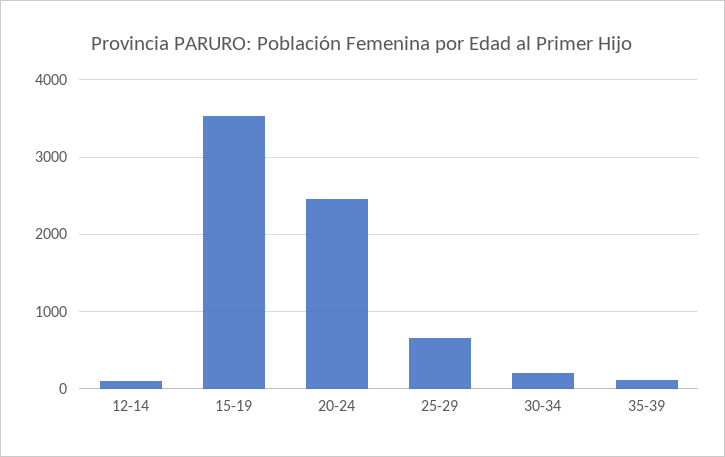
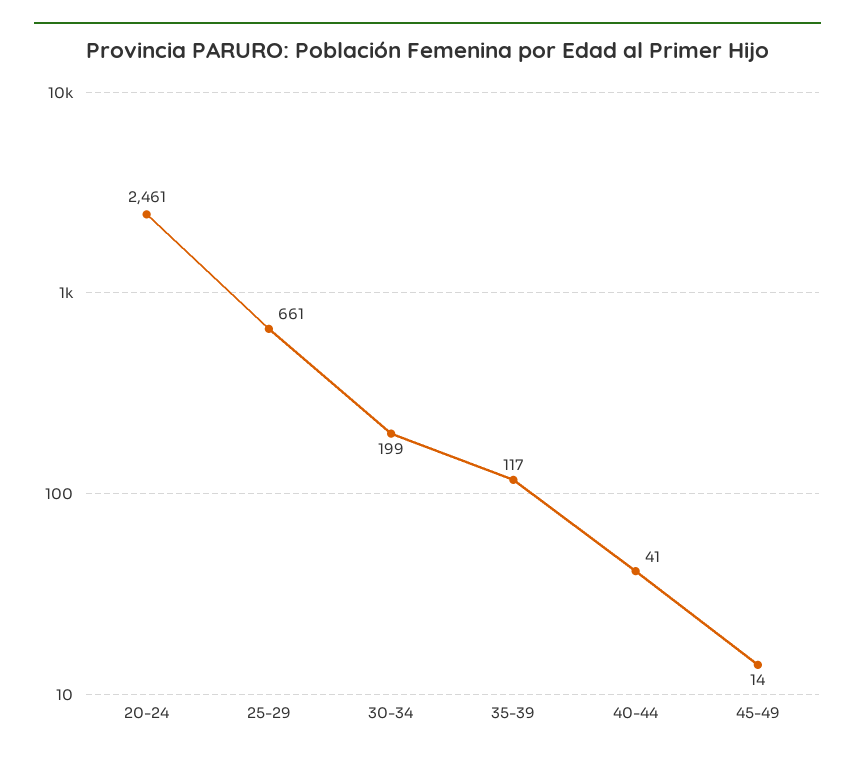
12-14: 100 -> none
15-19: 3500 -> none
40-44: none -> 41
45-49: none -> 14

